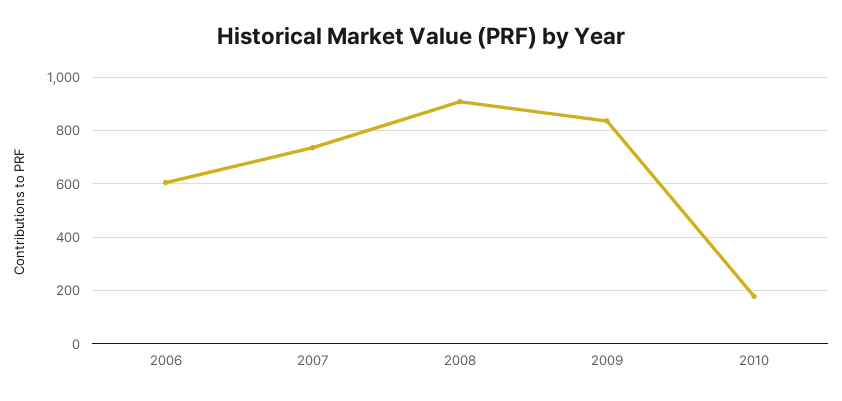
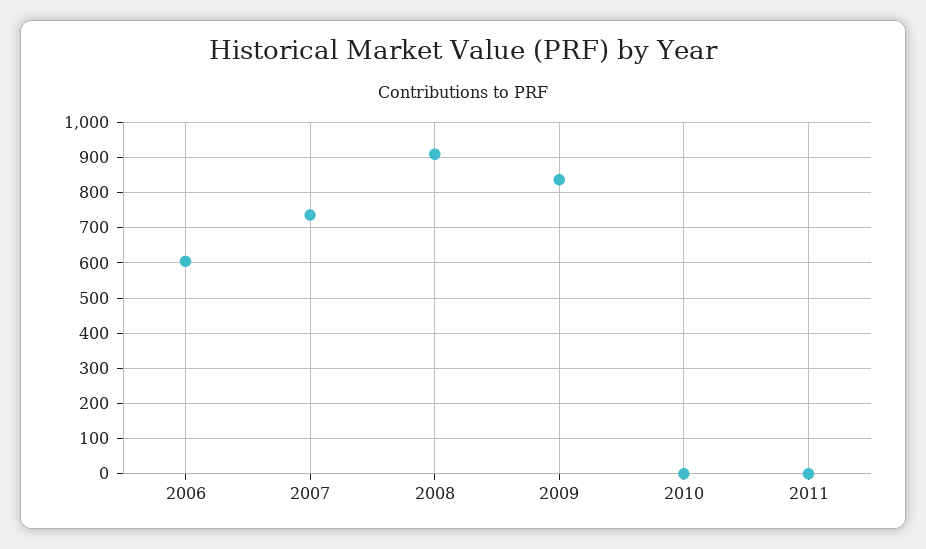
2010: 175 -> 0
2011: none -> 0

